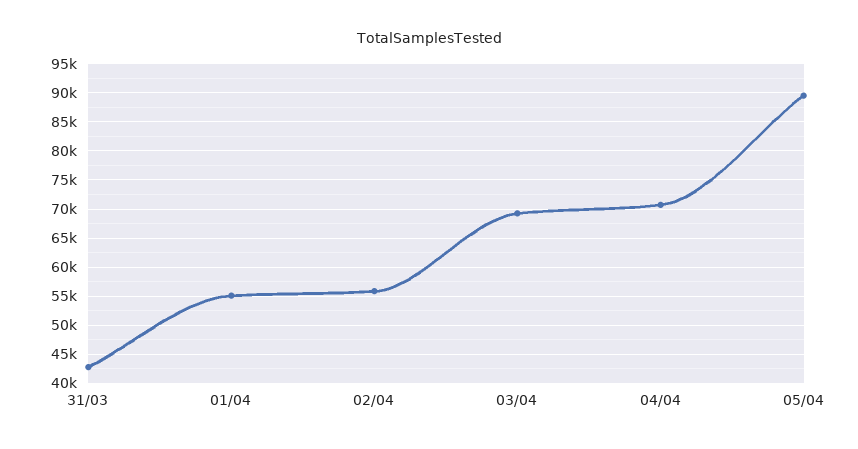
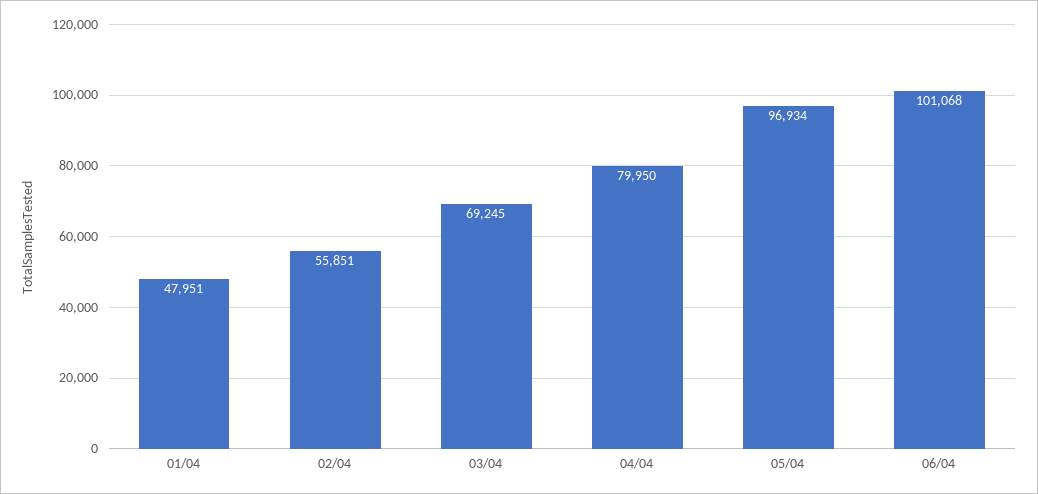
31/03: 42500 -> none
01/04: 55000 -> 47951
04/04: 70000 -> 79950
05/04: 90000 -> 96934
06/04: none -> 101068

